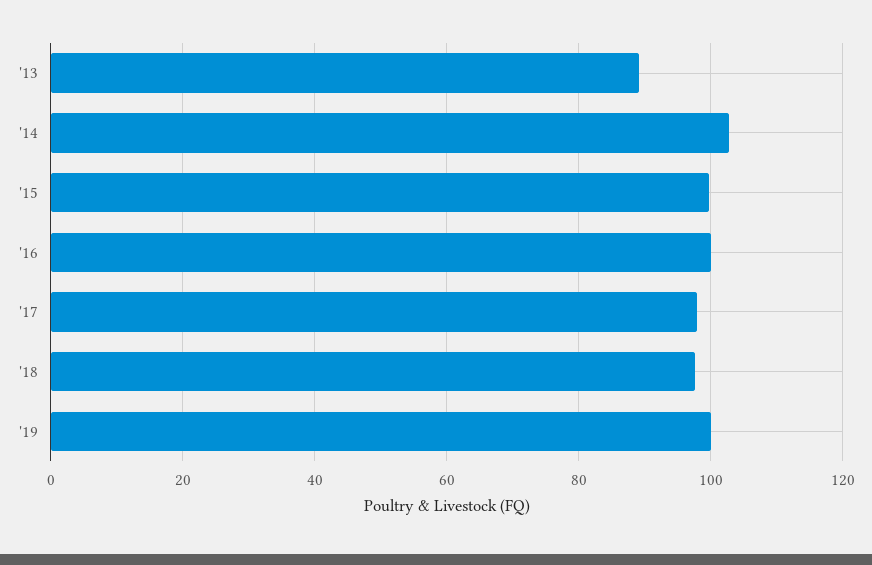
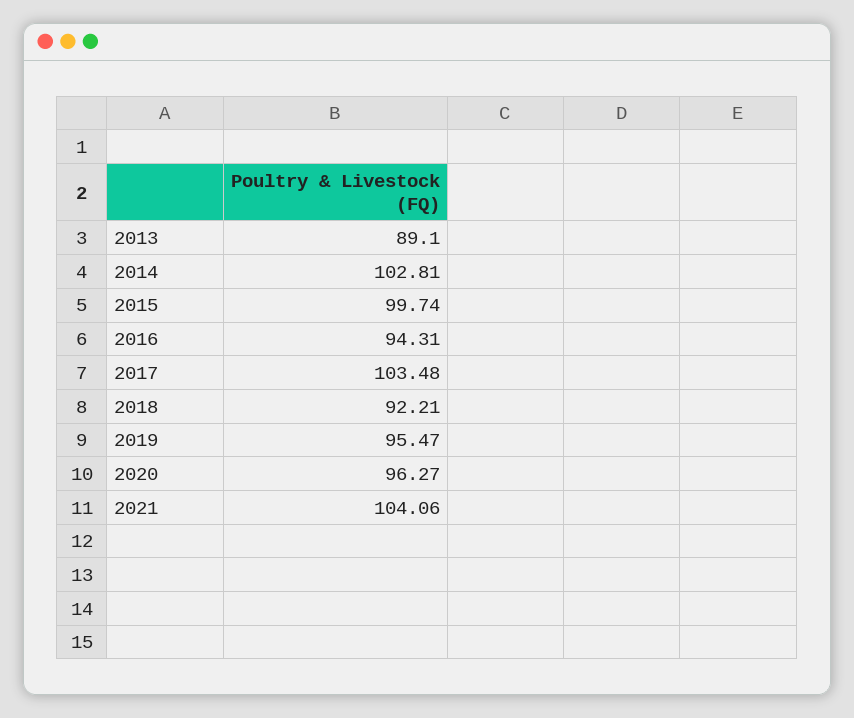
'16: 100 -> 94.31
'17: 98 -> 103.48
'18: 98 -> 92.21
'19: 100 -> 95.47
2020: none -> 96.27
2021: none -> 104.06

